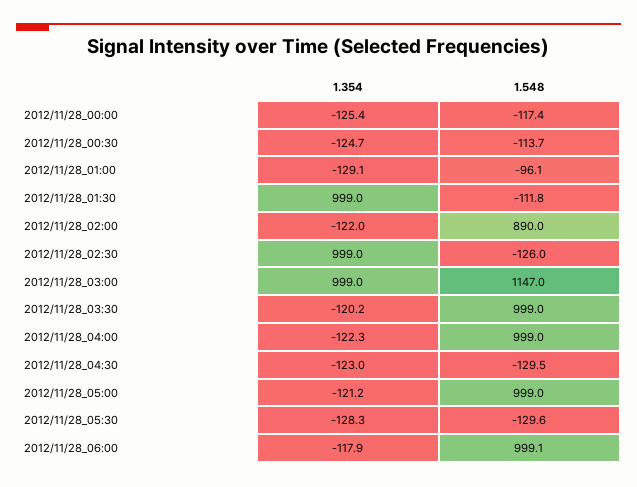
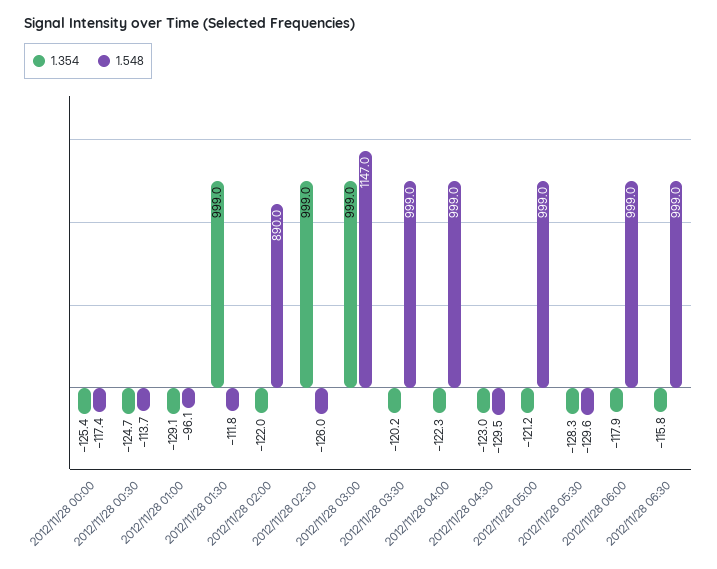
1.548, 2012/11/28_06:00: 999.1 -> 999
1.354, 2012/11/28 06:30: none -> -115.8
1.548, 2012/11/28 06:30: none -> 999

